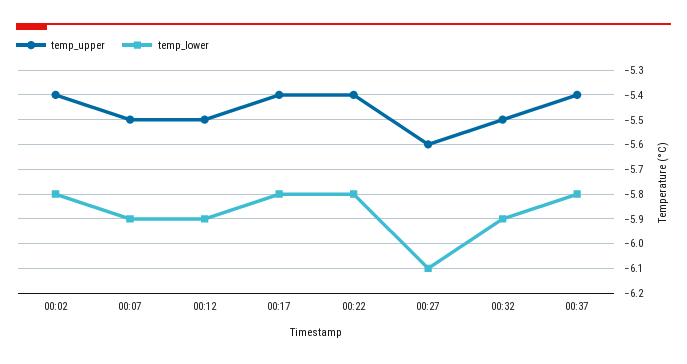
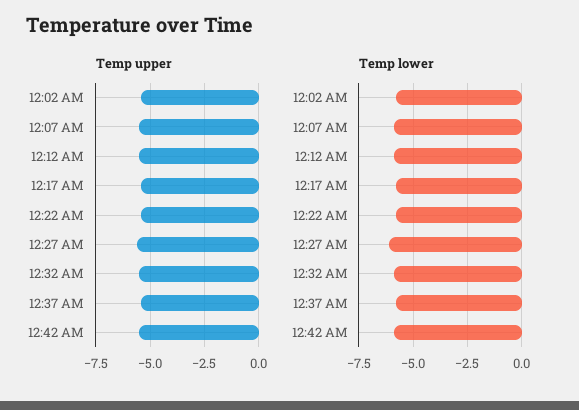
temp_upper, 12:42 AM: none -> -5.5
temp_lower, 12:42 AM: none -> -6

